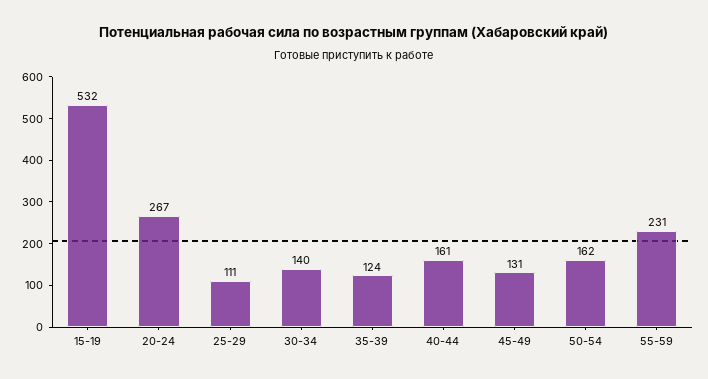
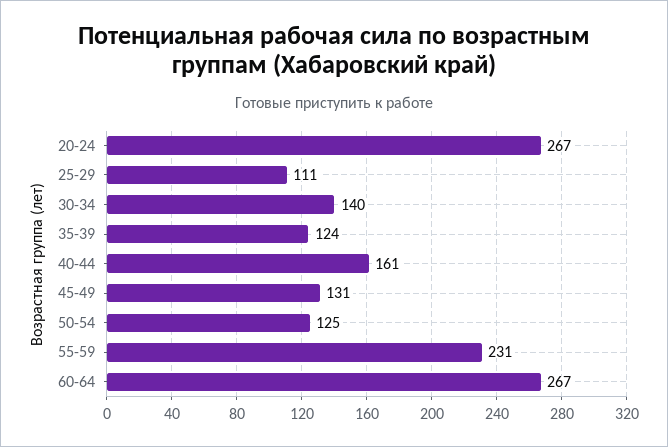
15-19: 532 -> none
50-54: 162 -> 125
60-64: none -> 267

